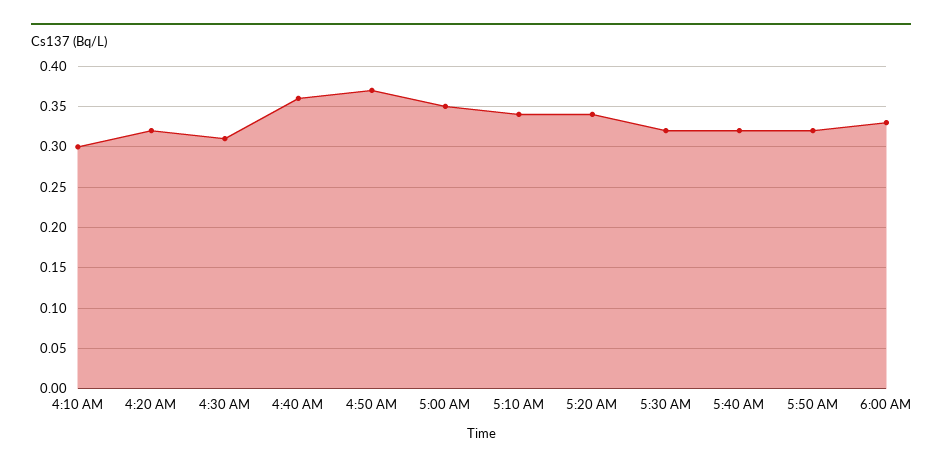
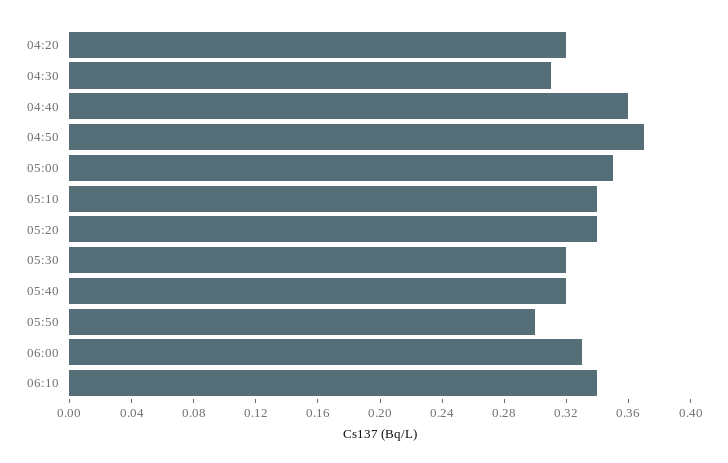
4:10 AM: 0.3 -> none
5:50 AM: 0.32 -> 0.3
06:10: none -> 0.34

